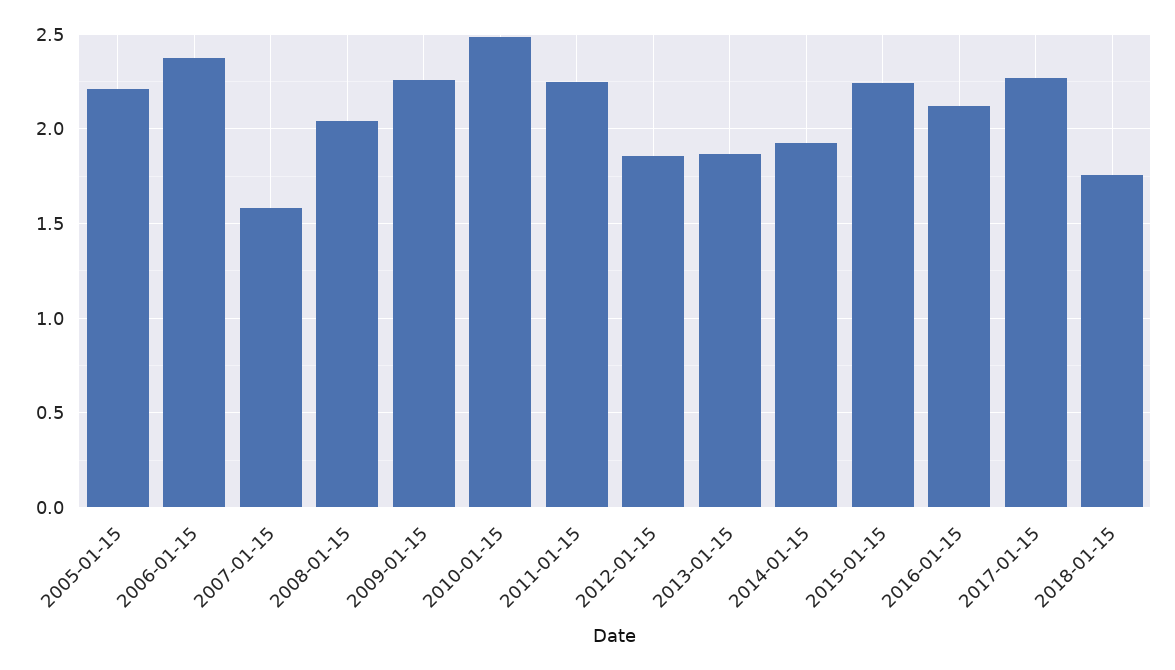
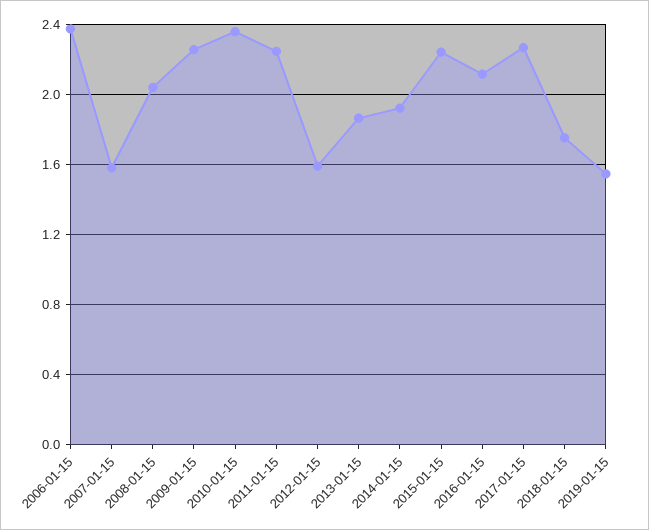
2005-01-15: 2.2 -> none
2010-01-15: 2.5 -> 2.35
2012-01-15: 1.85 -> 1.6
2019-01-15: none -> 1.55

